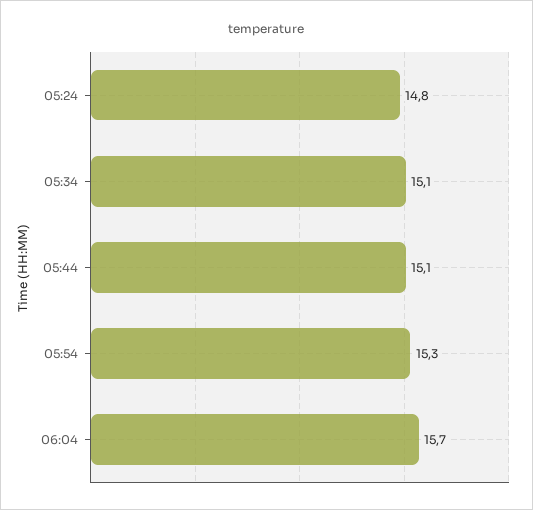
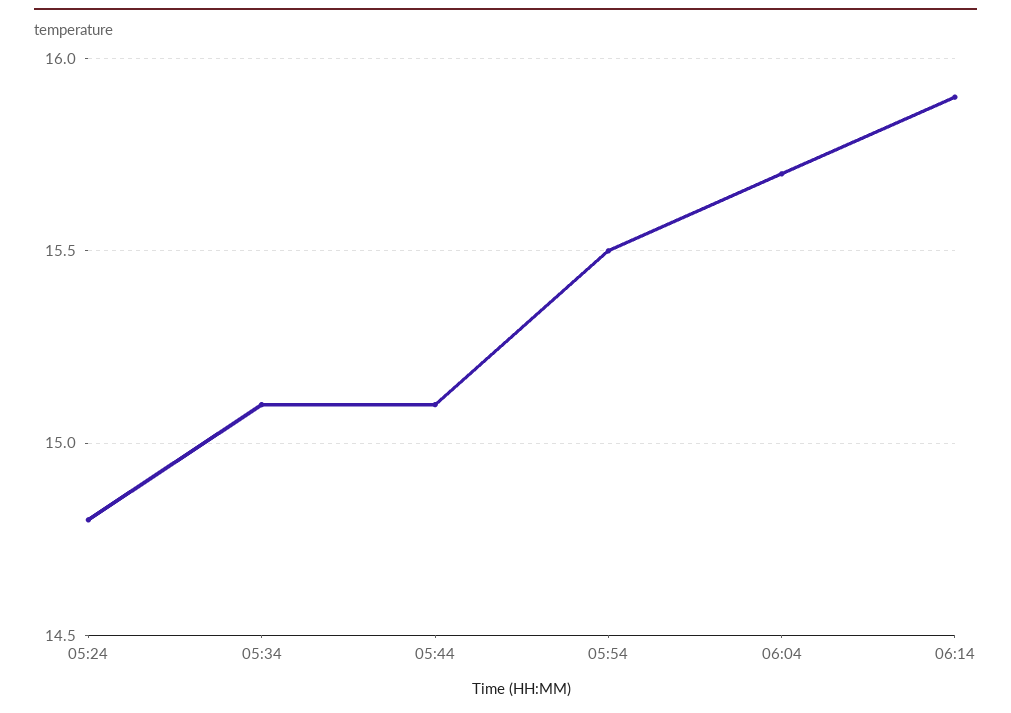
05:54: 15.3 -> 15.5
06:14: none -> 15.9

